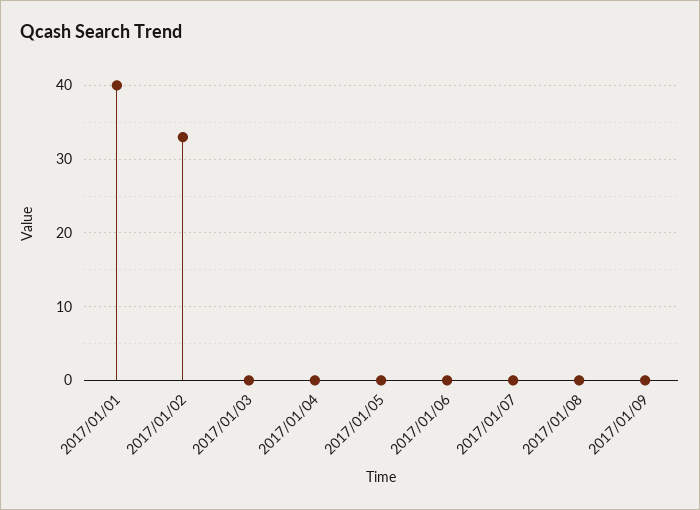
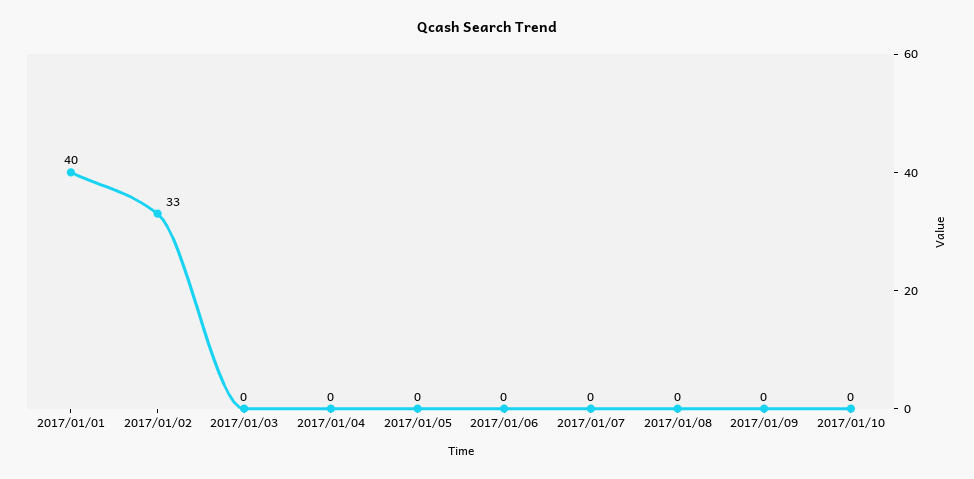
2017/01/10: none -> 0

